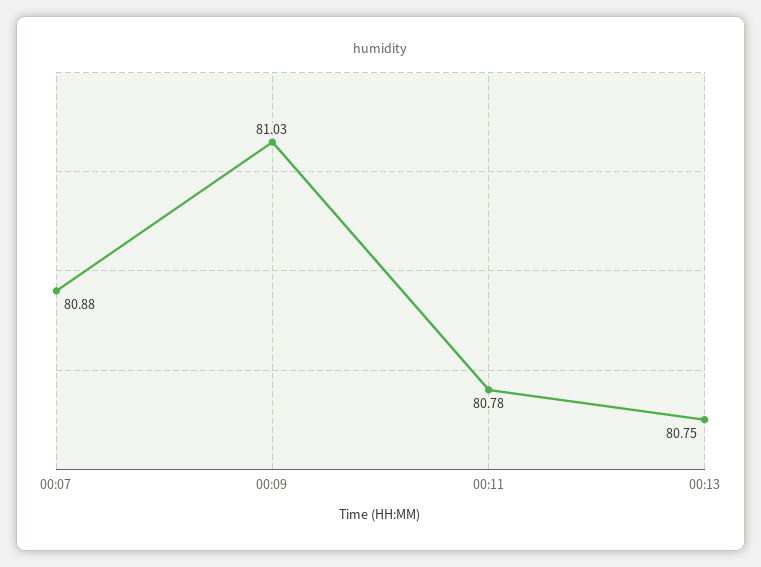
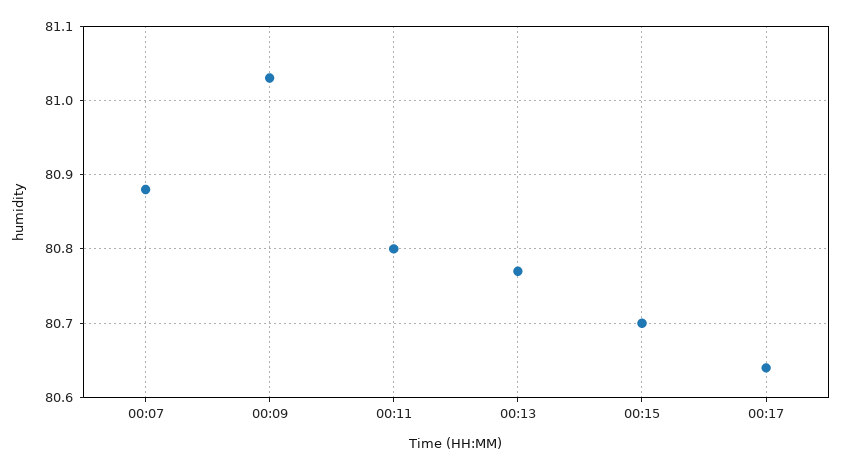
00:11: 80.78 -> 80.8
00:13: 80.75 -> 80.77
00:15: none -> 80.7
00:17: none -> 80.64

